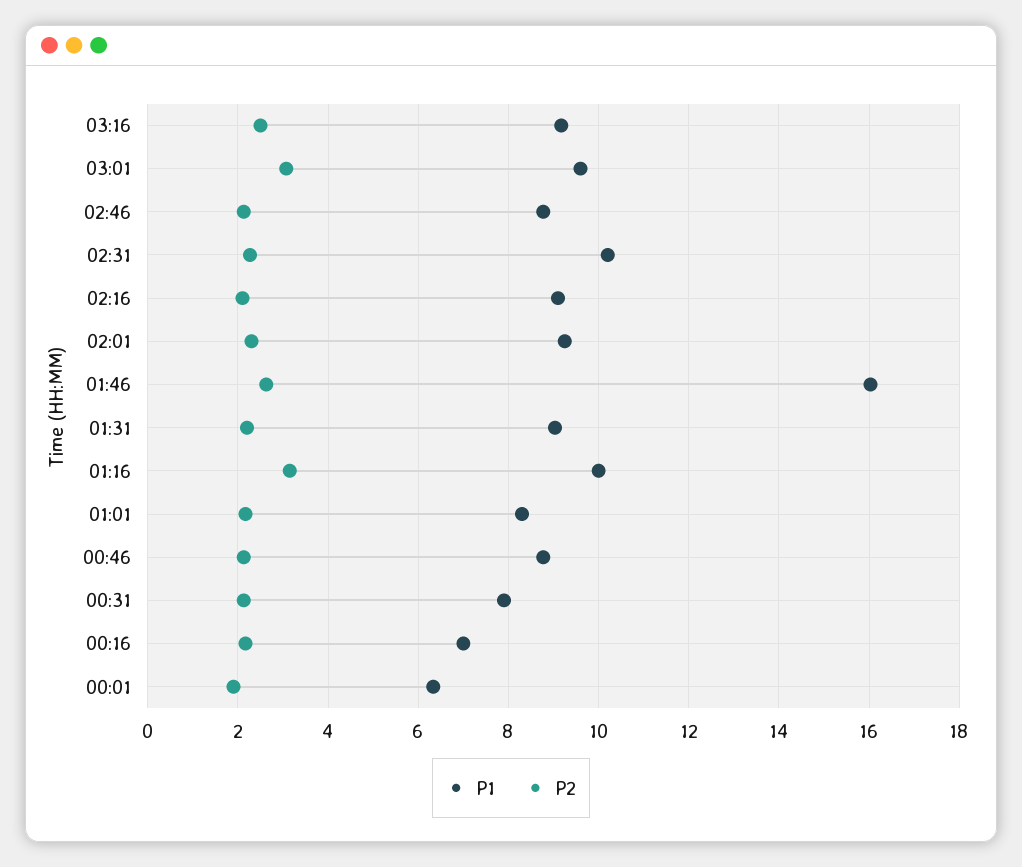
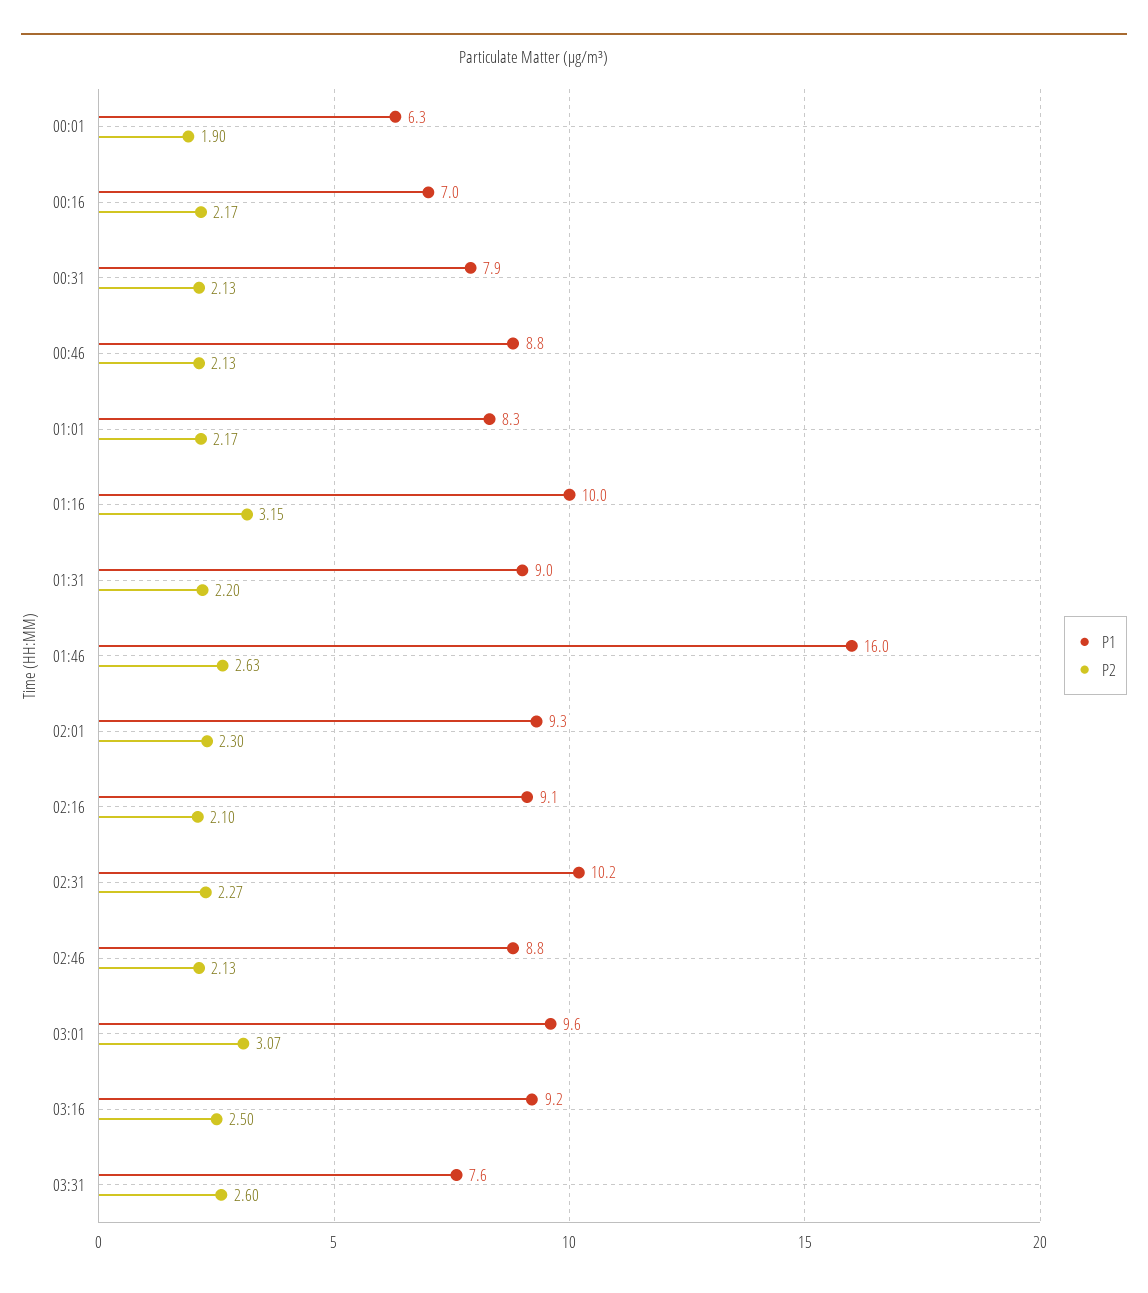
P1, 03:31: none -> 7.6
P2, 03:31: none -> 2.6

